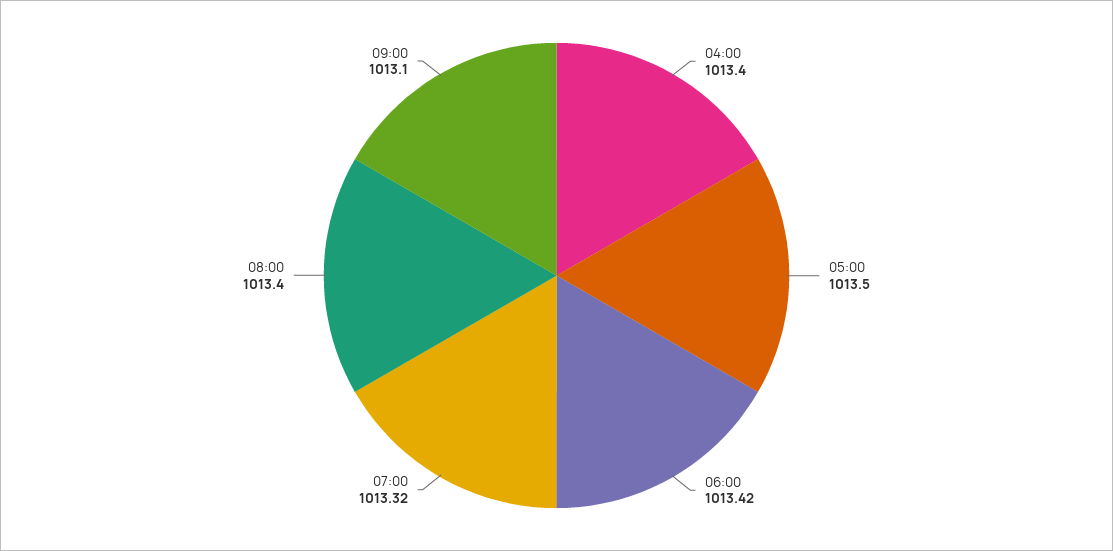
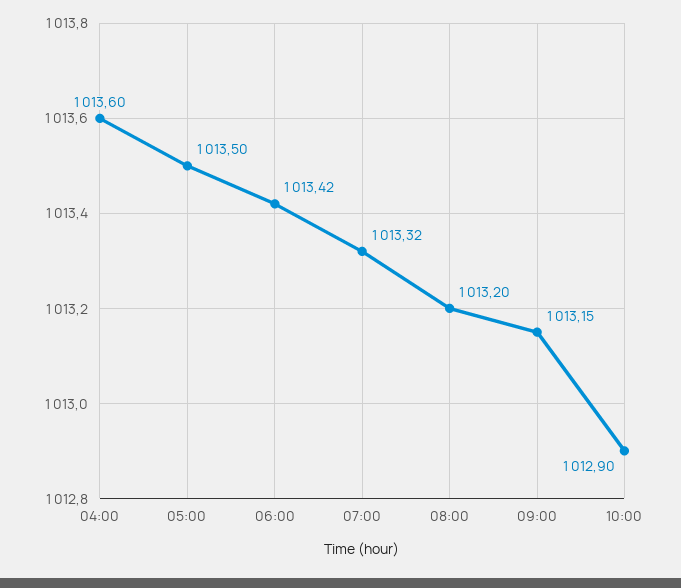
04:00: 1013.4 -> 1013.6
08:00: 1013.4 -> 1013.2
09:00: 1013.1 -> 1013.15
10:00: none -> 1012.9

